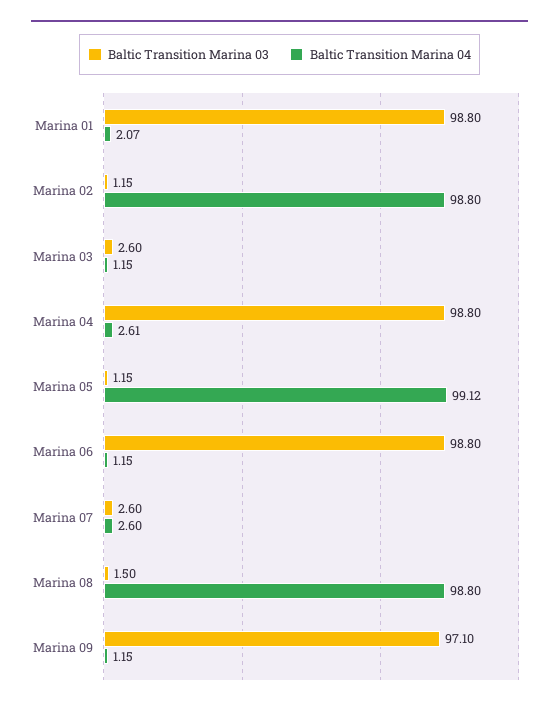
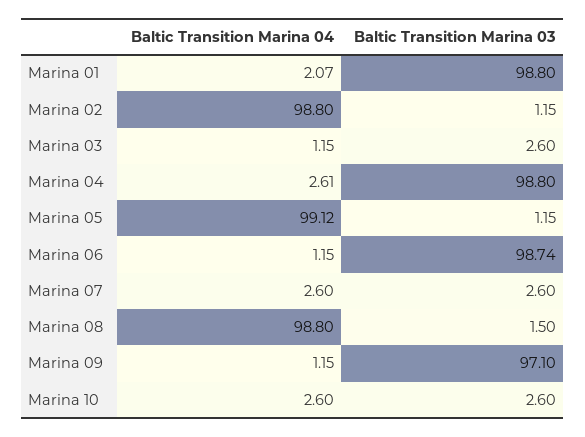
Baltic Transition Marina 03, Marina 06: 98.8 -> 98.74
Baltic Transition Marina 04, Marina 10: none -> 2.6
Baltic Transition Marina 03, Marina 10: none -> 2.6

